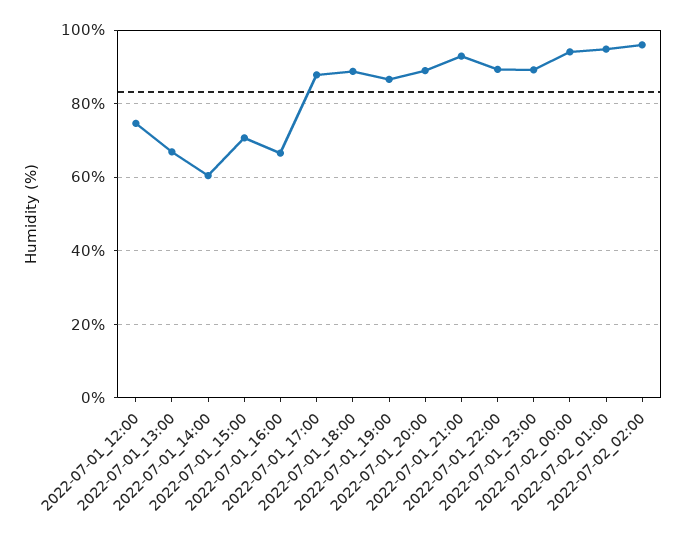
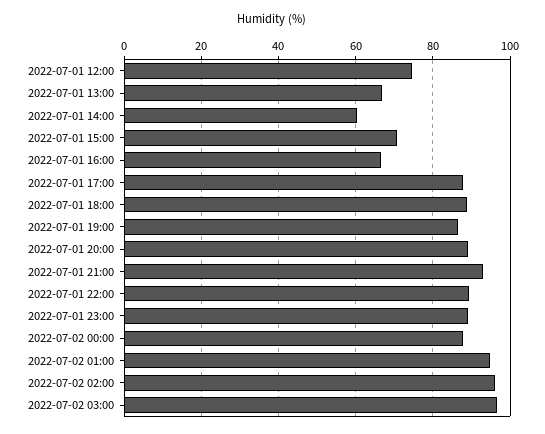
2022-07-02_00:00: 94 -> 88
2022-07-02 03:00: none -> 96

